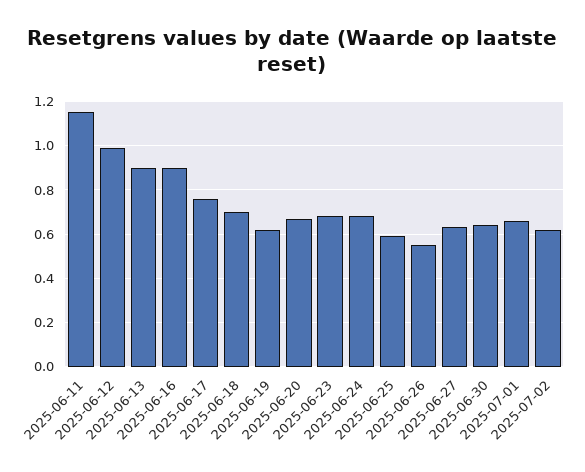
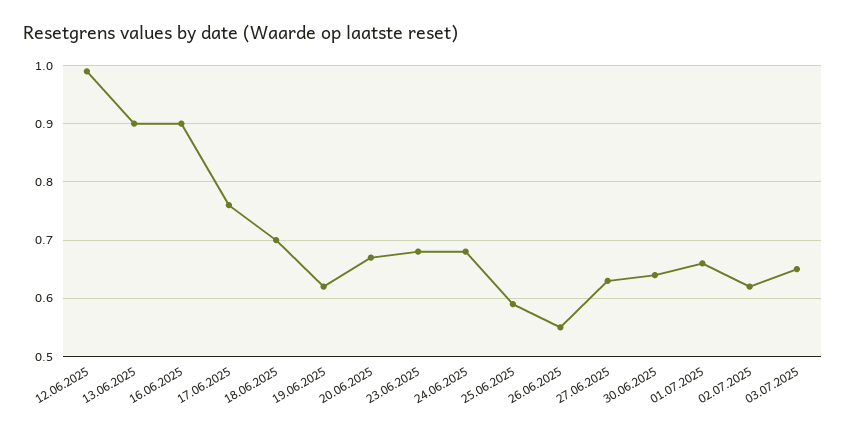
2025-06-11: 1.15 -> none
03.07.2025: none -> 0.65

